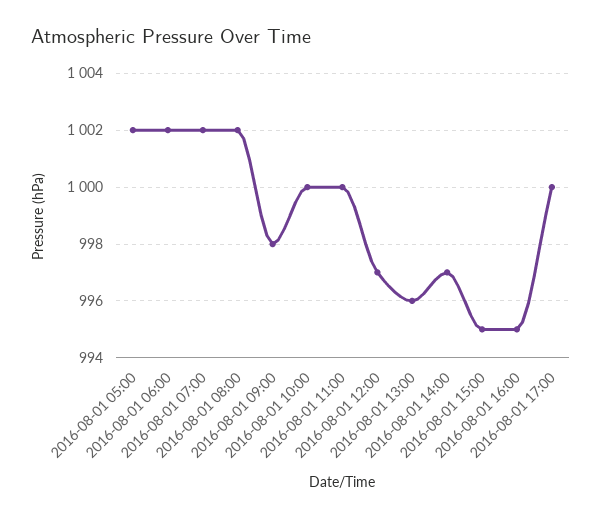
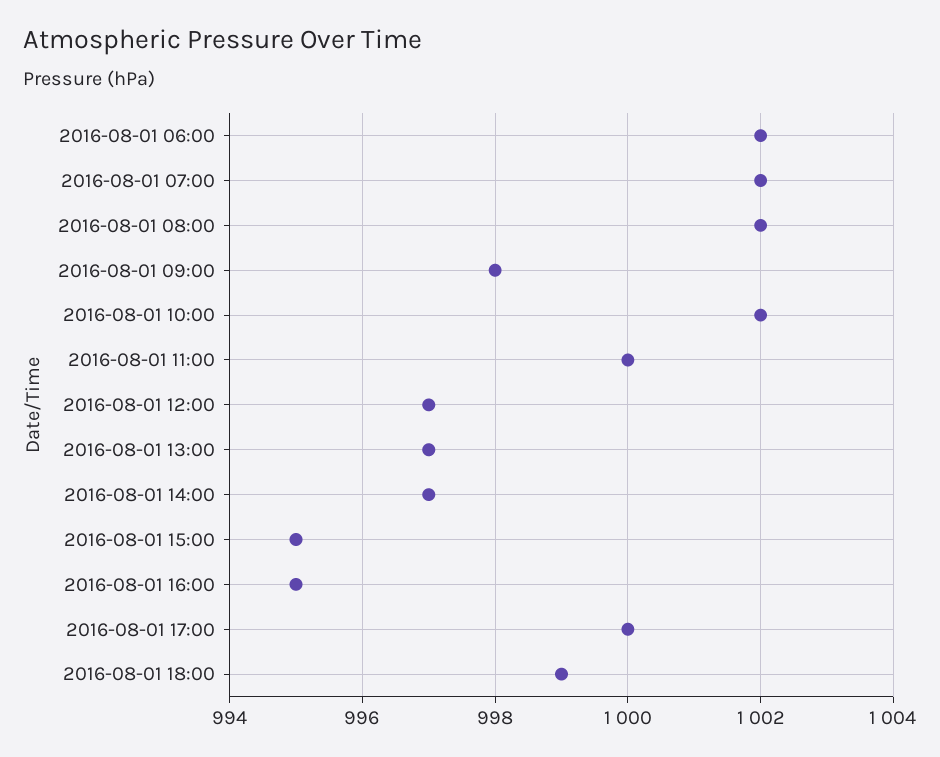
2016-08-01 05:00: 1002 -> none
2016-08-01 10:00: 1000 -> 1002
2016-08-01 13:00: 996 -> 997
2016-08-01 18:00: none -> 999

